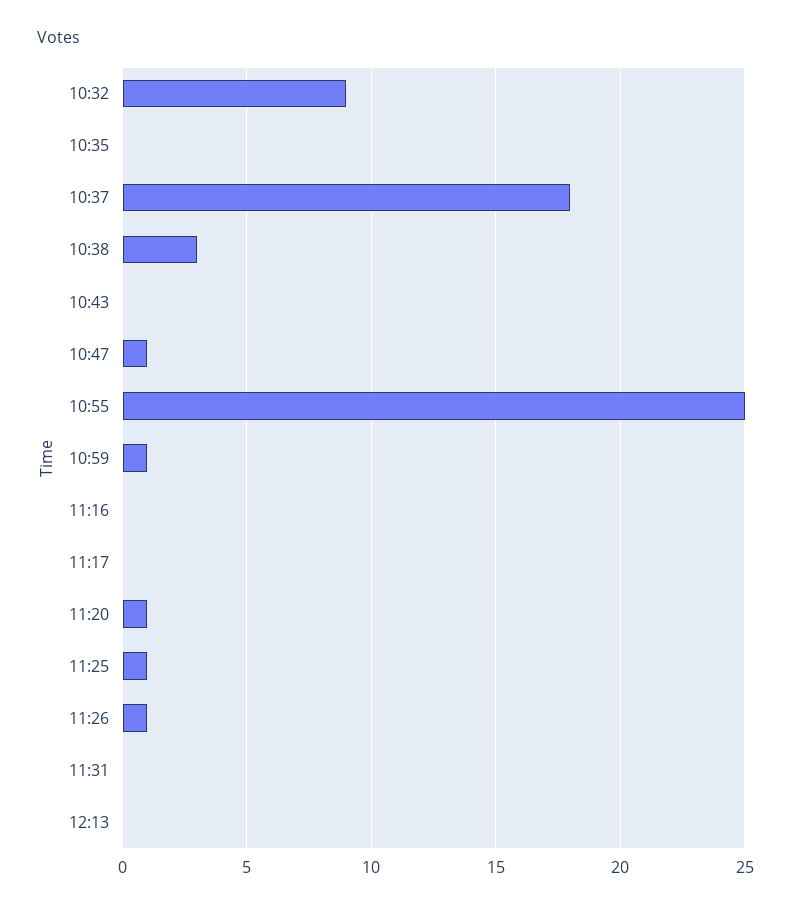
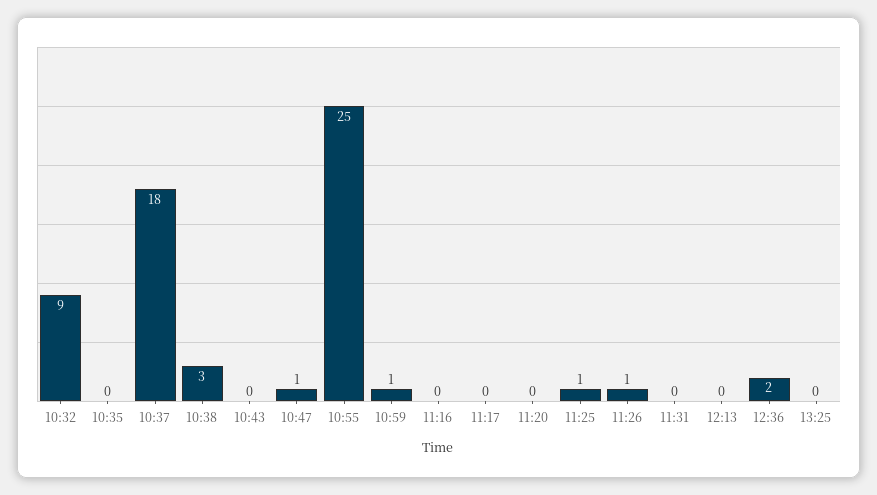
11:20: 1 -> 0
12:36: none -> 2
13:25: none -> 0

